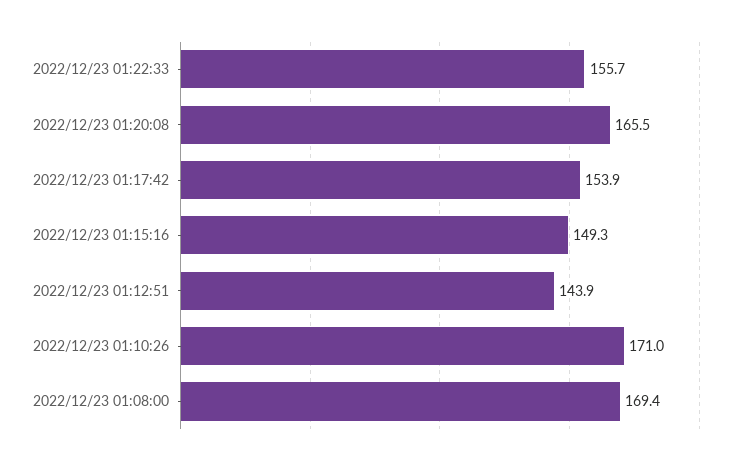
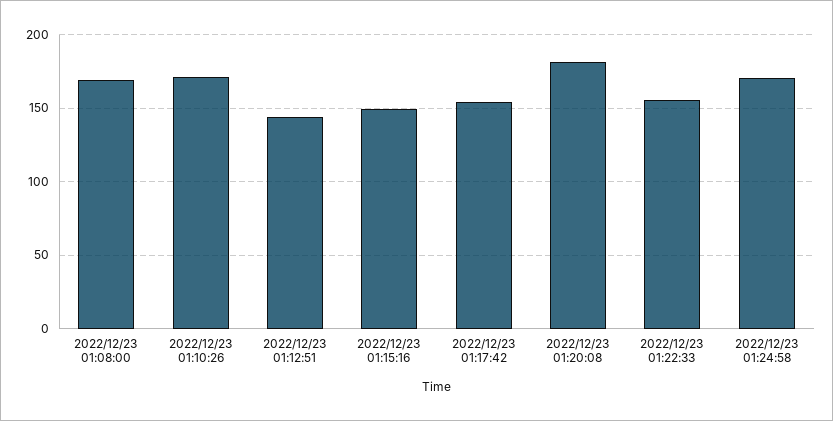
2022/12/23 01:20:08: 165.5 -> 180
2022/12/23 01:24:58: none -> 170

